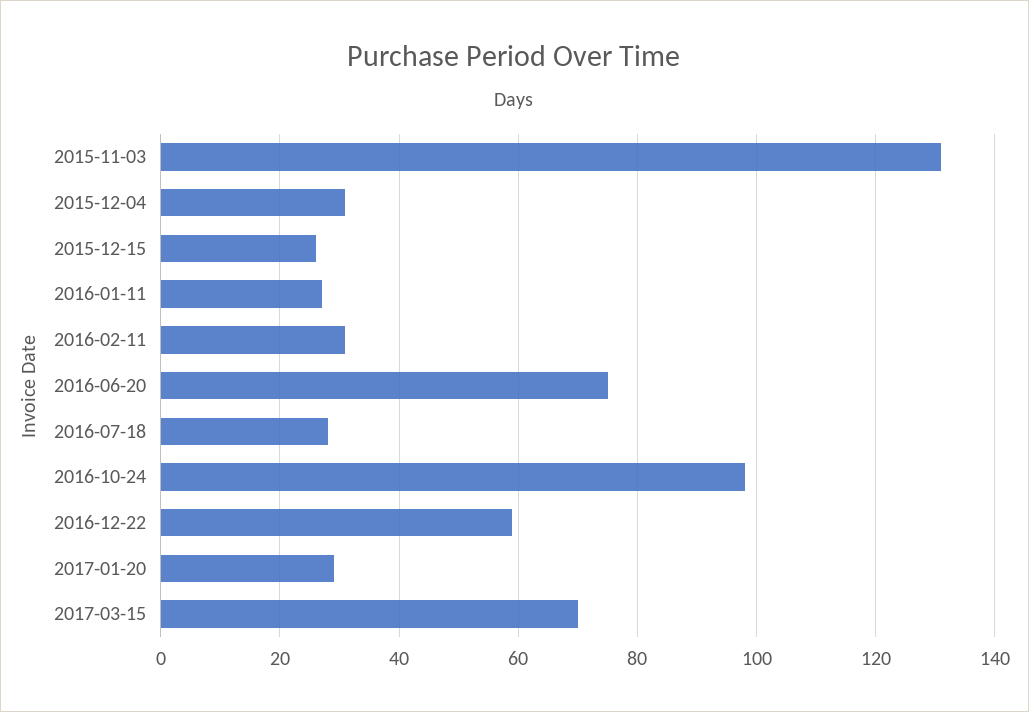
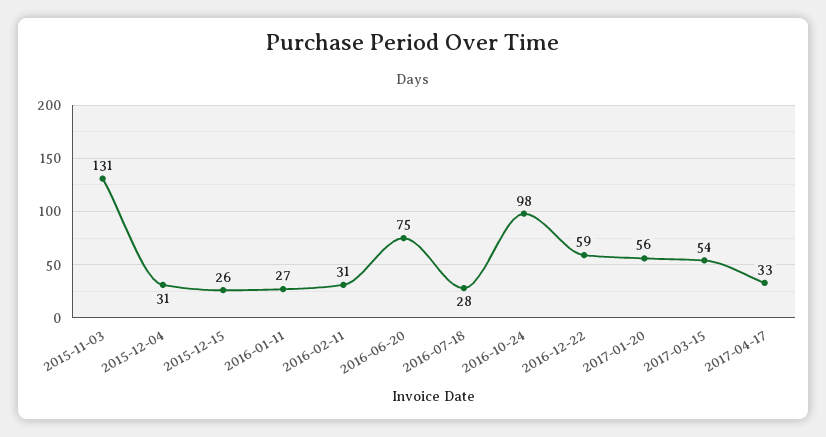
2017-01-20: 30 -> 56
2017-03-15: 70 -> 54
2017-04-17: none -> 33

